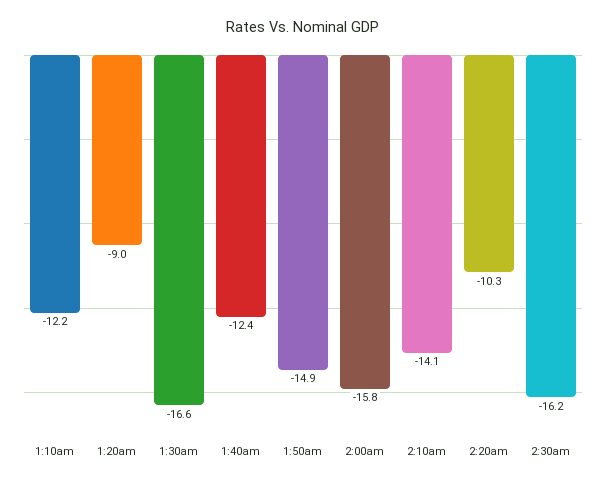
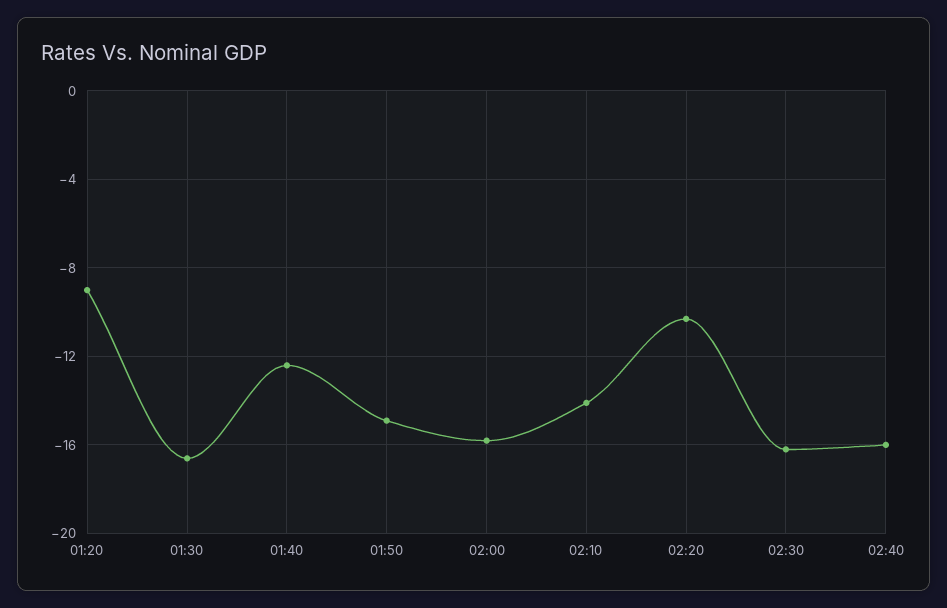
1:10am: -12.2 -> none
02:40: none -> -16

